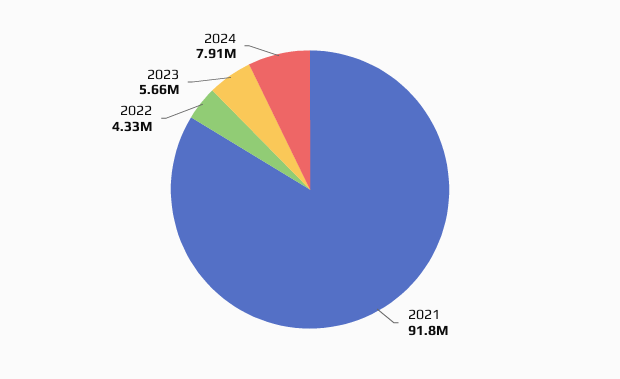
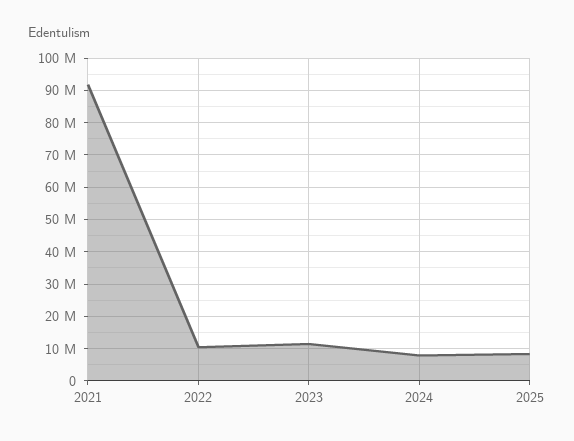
2022: 4330000 -> 10000000
2023: 5660000 -> 12000000
2025: none -> 8000000

